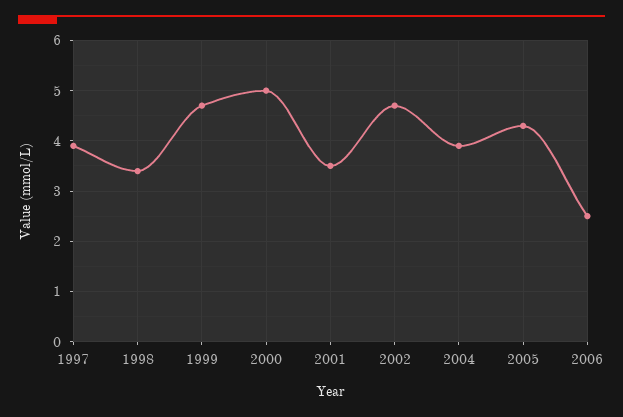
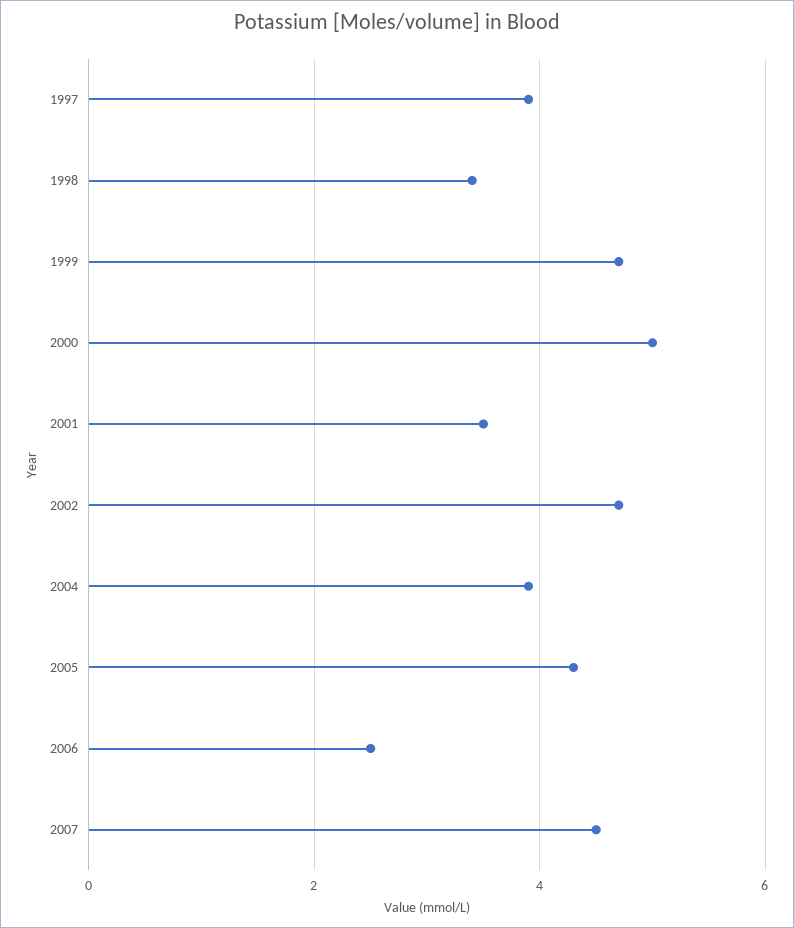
2007: none -> 4.5

